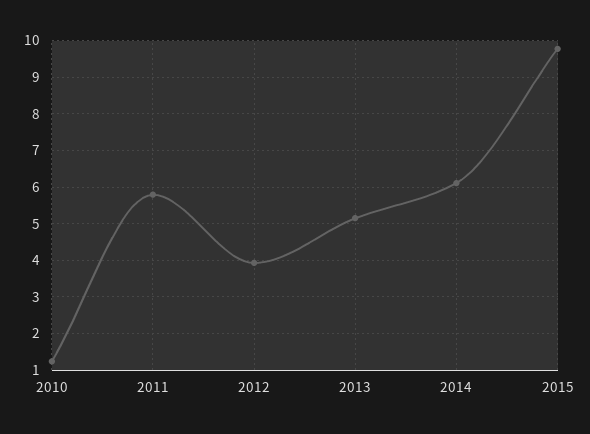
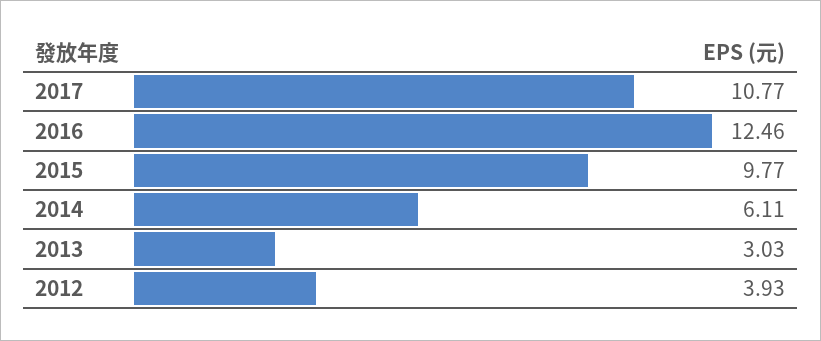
2010: 1.2 -> none
2011: 5.8 -> none
2013: 5.2 -> 3.03
2017: none -> 10.77
2016: none -> 12.46

